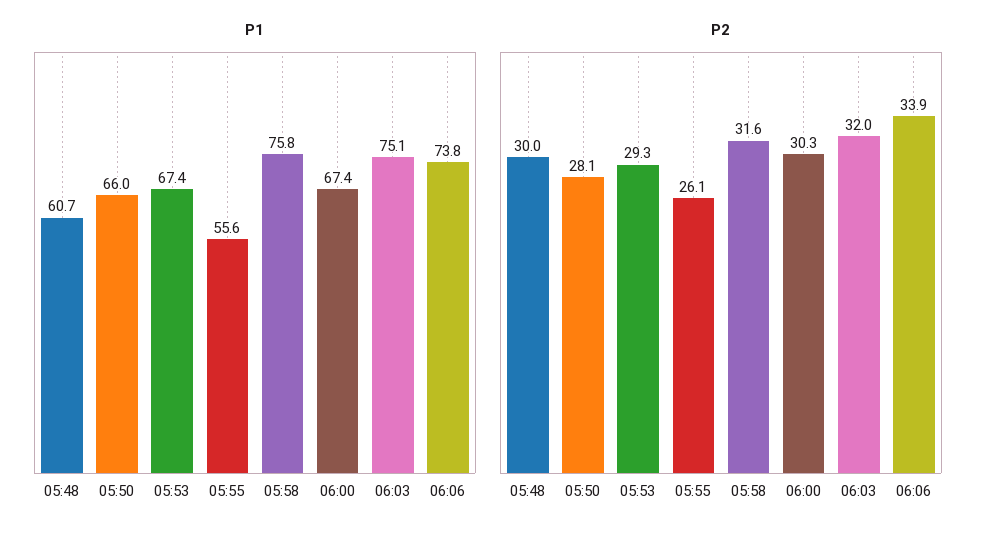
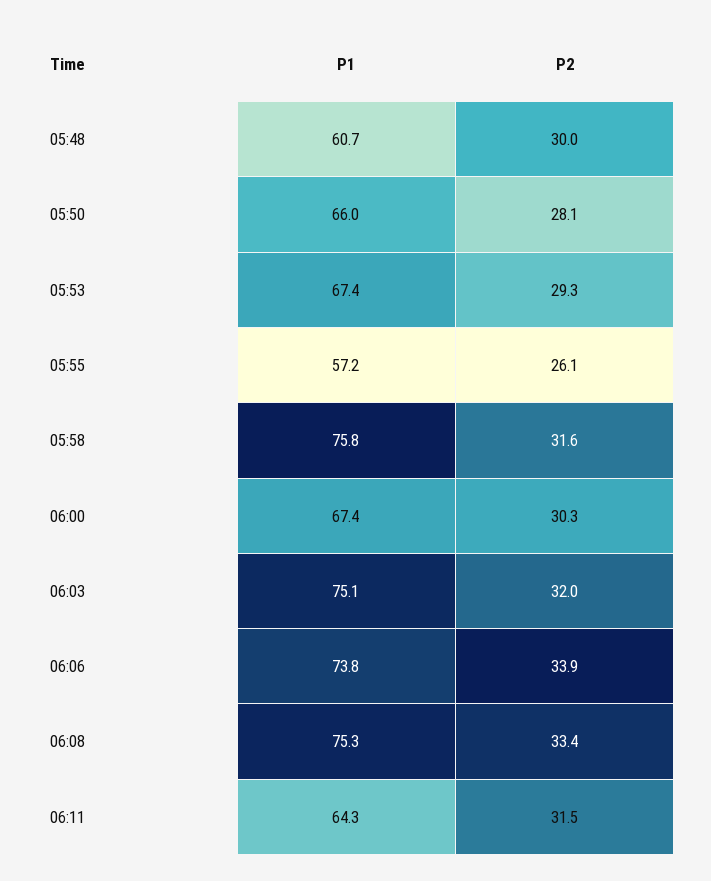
P1, 05:55: 55.6 -> 57.2
P1, 06:08: none -> 75.3
P2, 06:08: none -> 33.4
P1, 06:11: none -> 64.3
P2, 06:11: none -> 31.5

